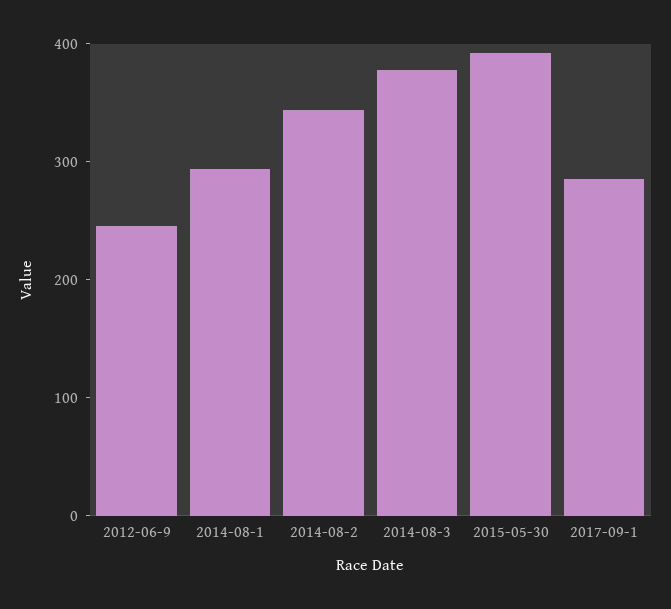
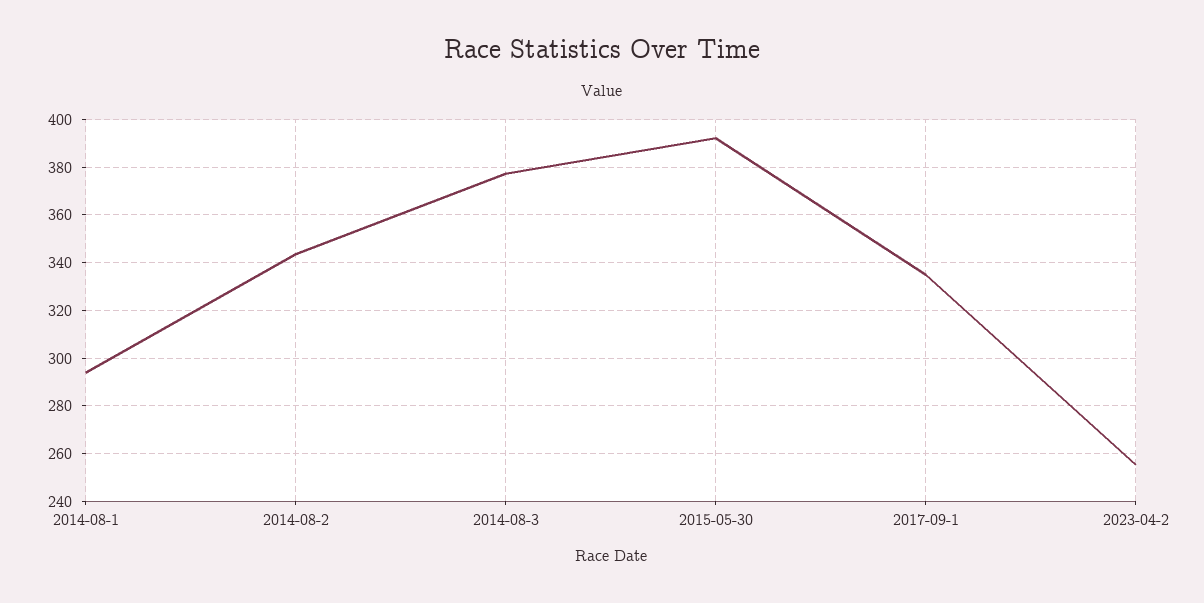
2012-06-9: 240 -> none
2017-09-1: 280 -> 335
2023-04-2: none -> 255

